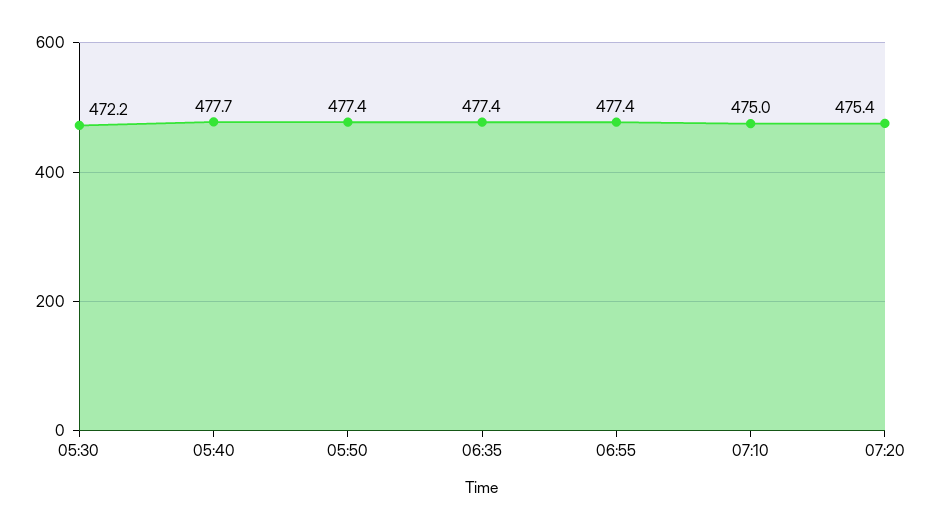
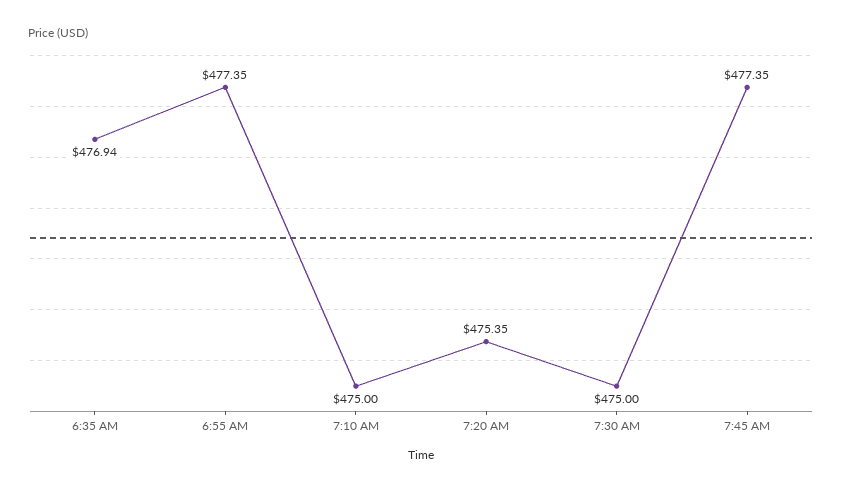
05:30: 472.2 -> none
05:40: 477.7 -> none
05:50: 477.4 -> none
06:35: 477.4 -> 476.94
7:30 AM: none -> 475
7:45 AM: none -> 477.35

